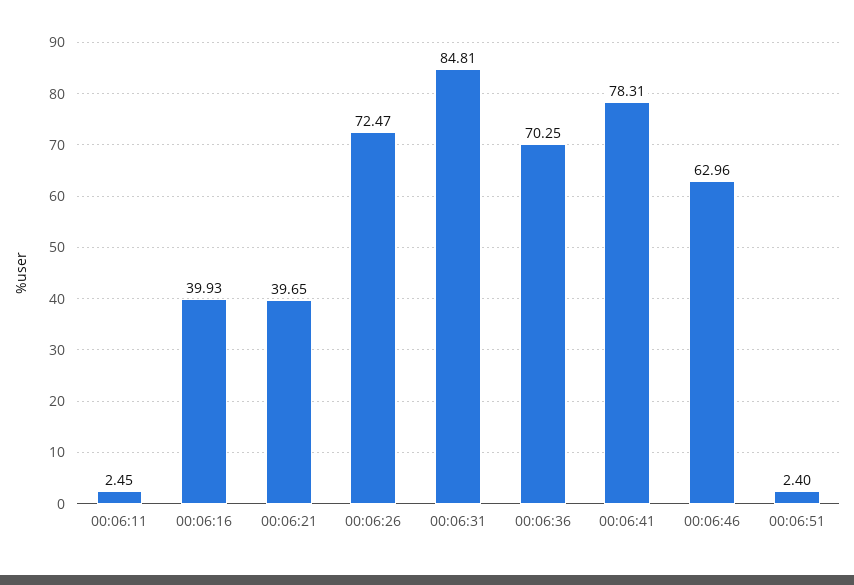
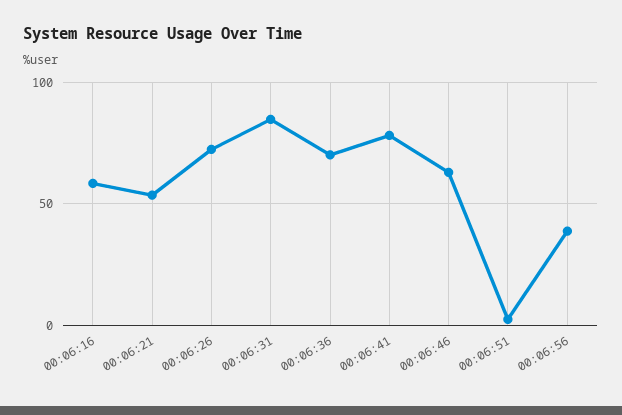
00:06:11: 2.45 -> none
00:06:16: 39.93 -> 60
00:06:21: 39.65 -> 55
00:06:56: none -> 40

